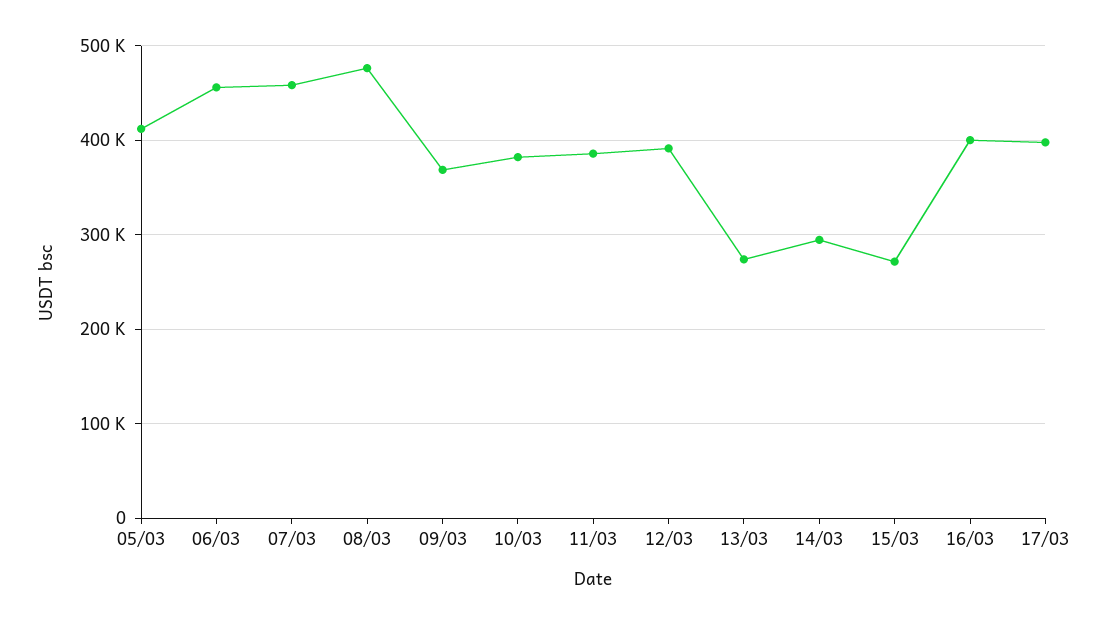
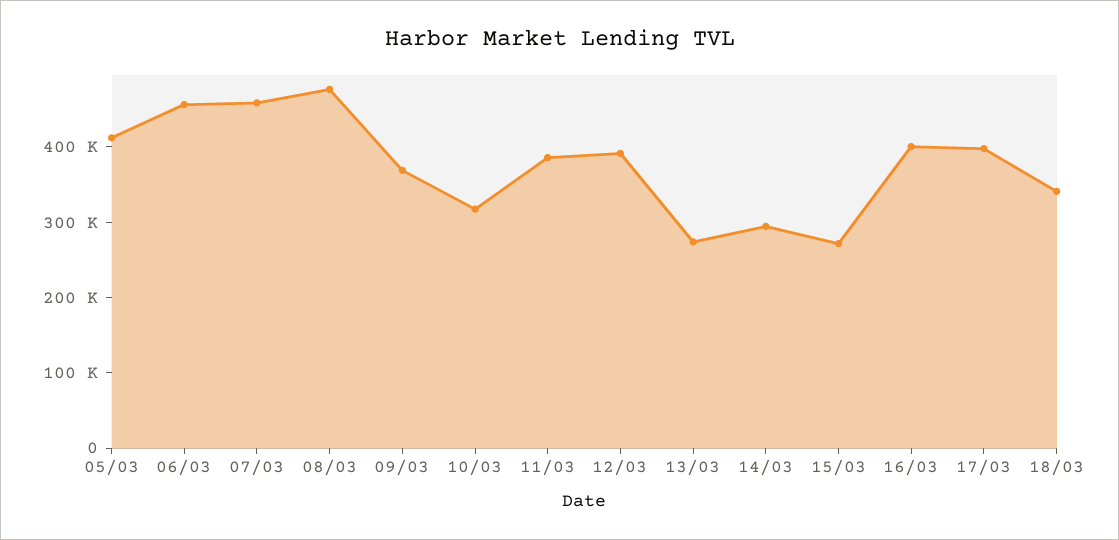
10/03: 380000 -> 320000
18/03: none -> 340000

